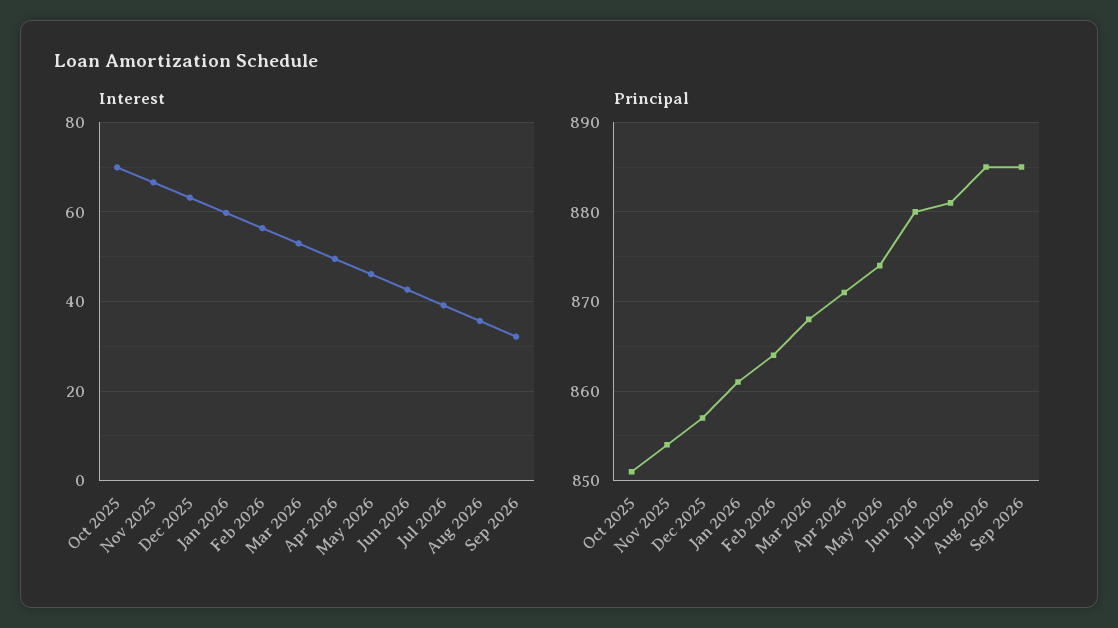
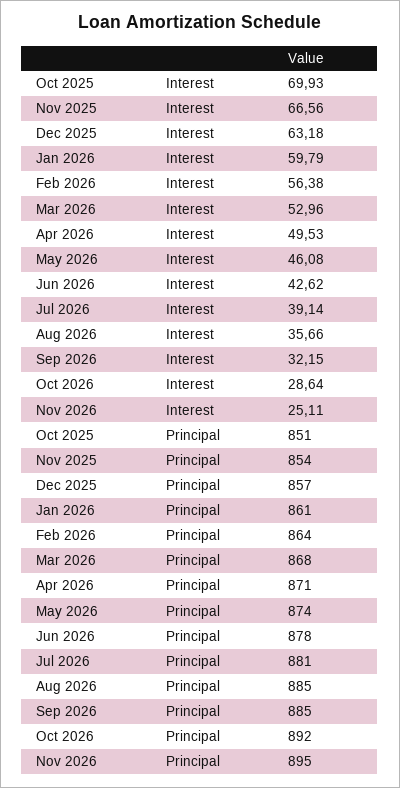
Principal, Jun 2026: 880 -> 878
Interest, Oct 2026: none -> 28.64
Interest, Nov 2026: none -> 25.11
Principal, Oct 2026: none -> 892
Principal, Nov 2026: none -> 895

